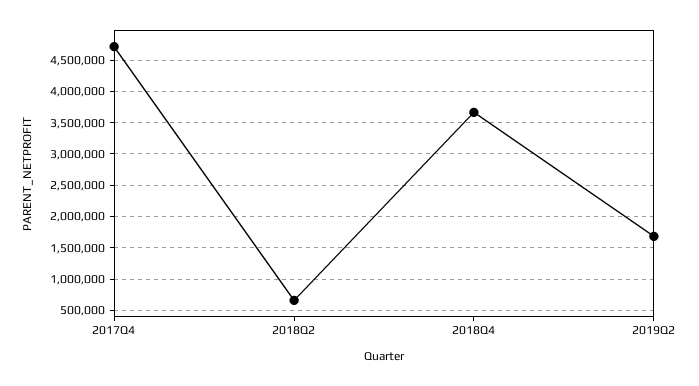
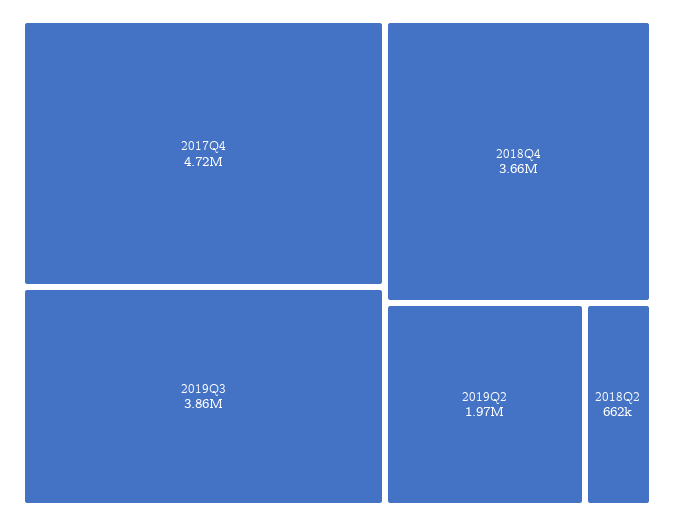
2019Q2: 1700000 -> 1970000
2019Q3: none -> 3860000

